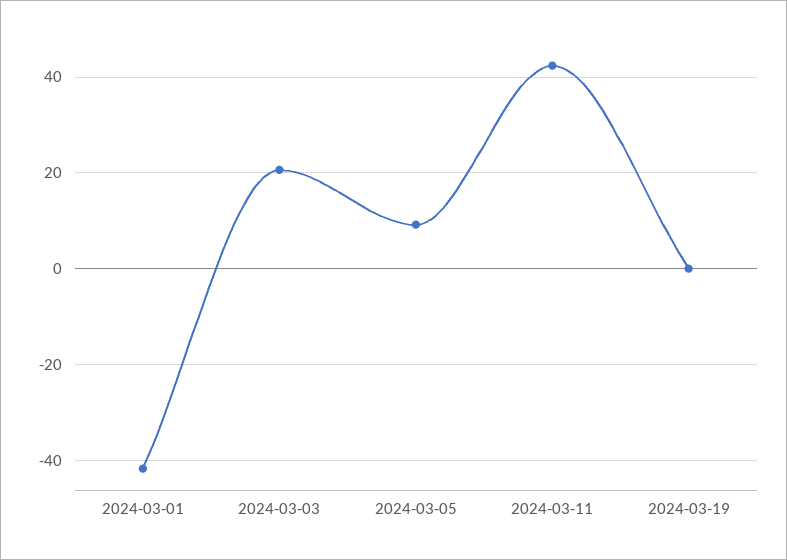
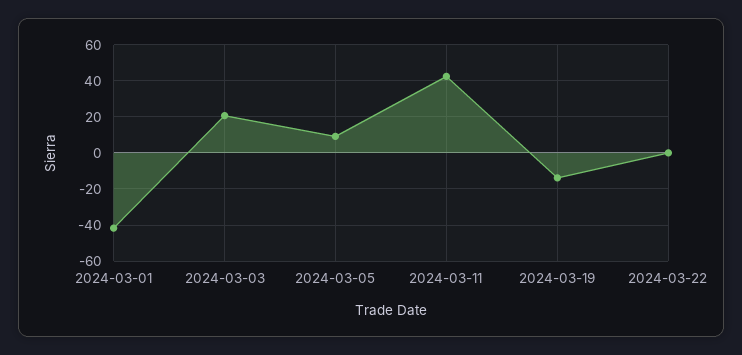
2024-03-19: 0 -> -15
2024-03-22: none -> 0

